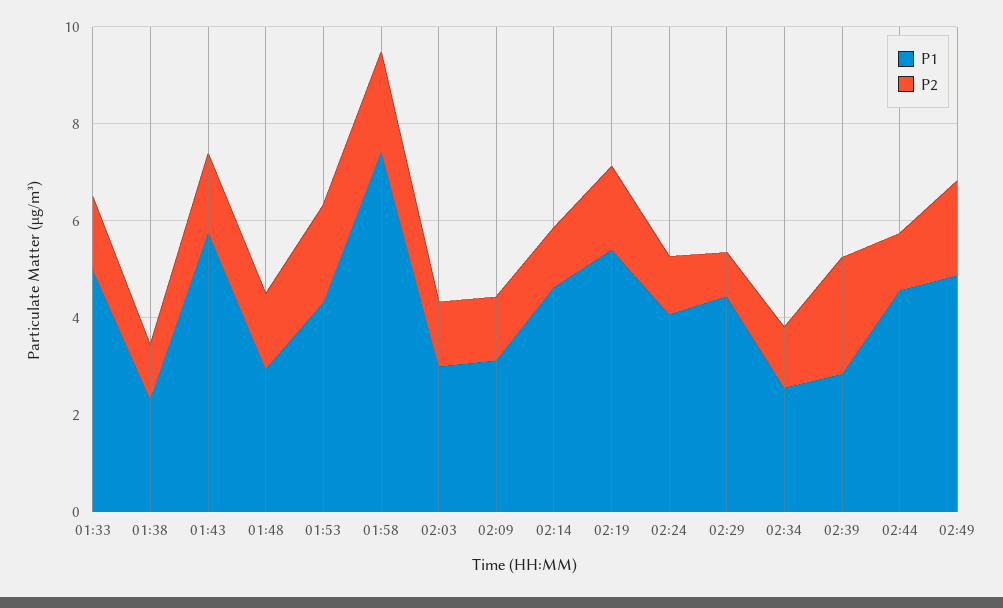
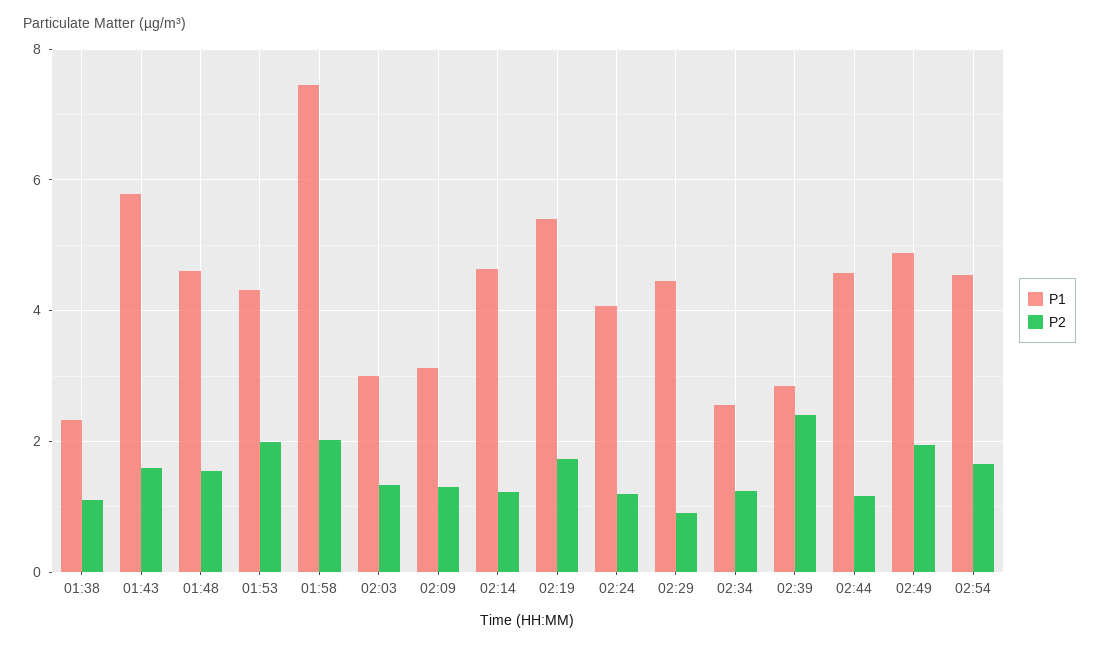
P1, 01:33: 5 -> none
P2, 01:33: 1.5 -> none
P1, 01:48: 3 -> 4.6
P1, 02:54: none -> 4.6
P2, 02:54: none -> 1.6

